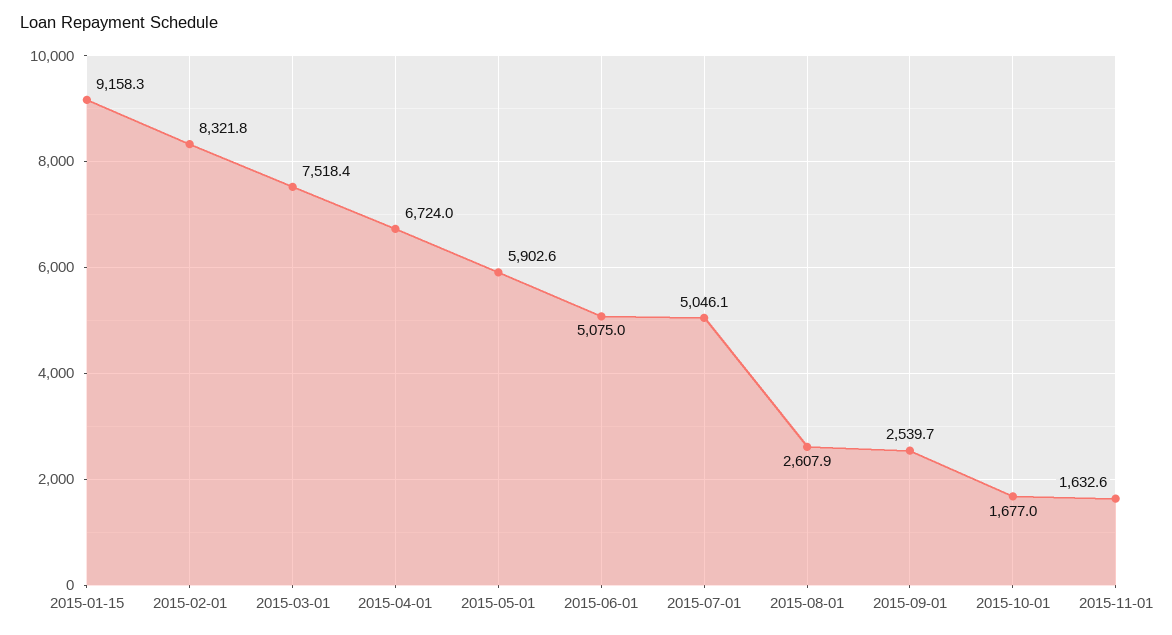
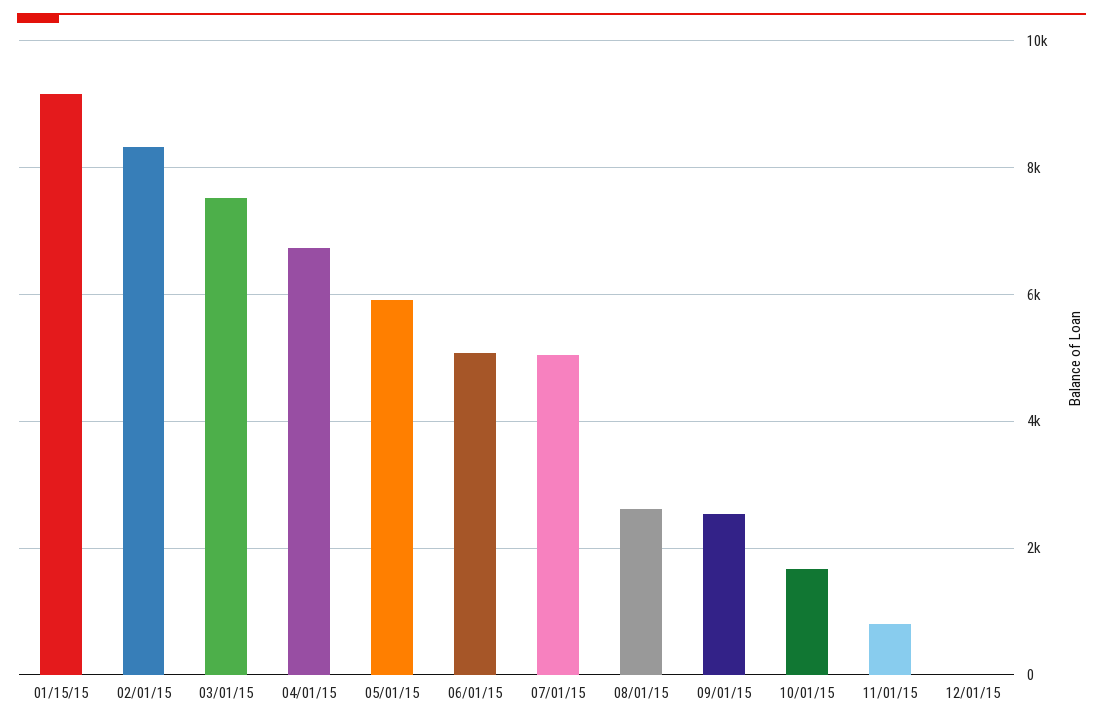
2015-11-01: 1632.6 -> 800
12/01/15: none -> 0

